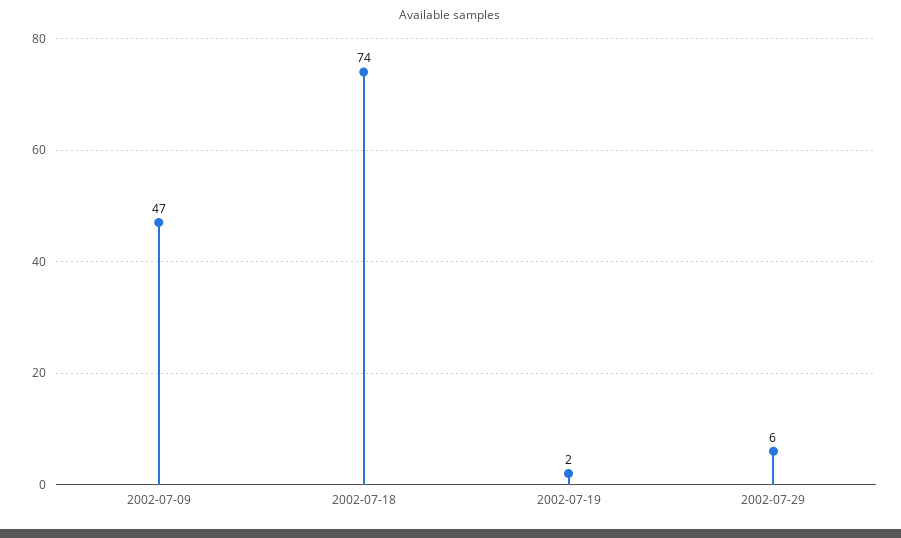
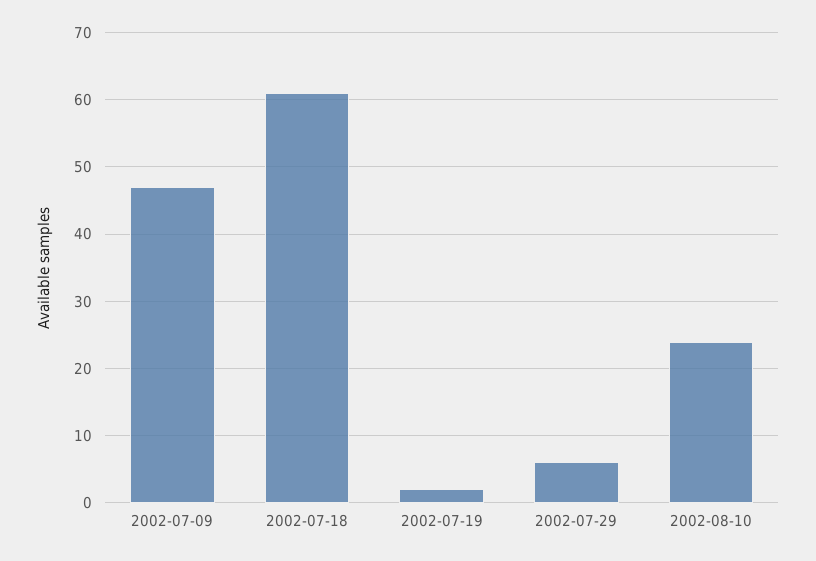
2002-07-18: 74 -> 61
2002-08-10: none -> 24

